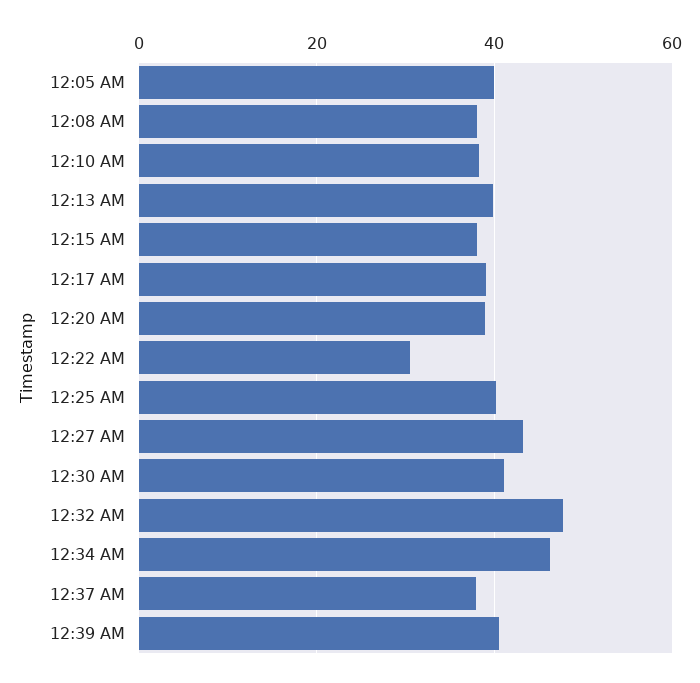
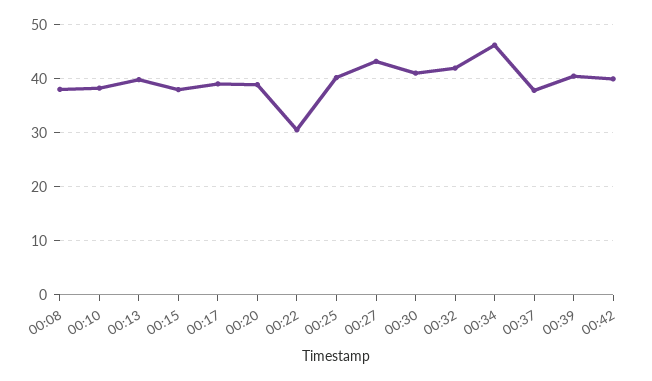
12:05 AM: 40 -> none
12:32 AM: 48 -> 42
00:42: none -> 40

